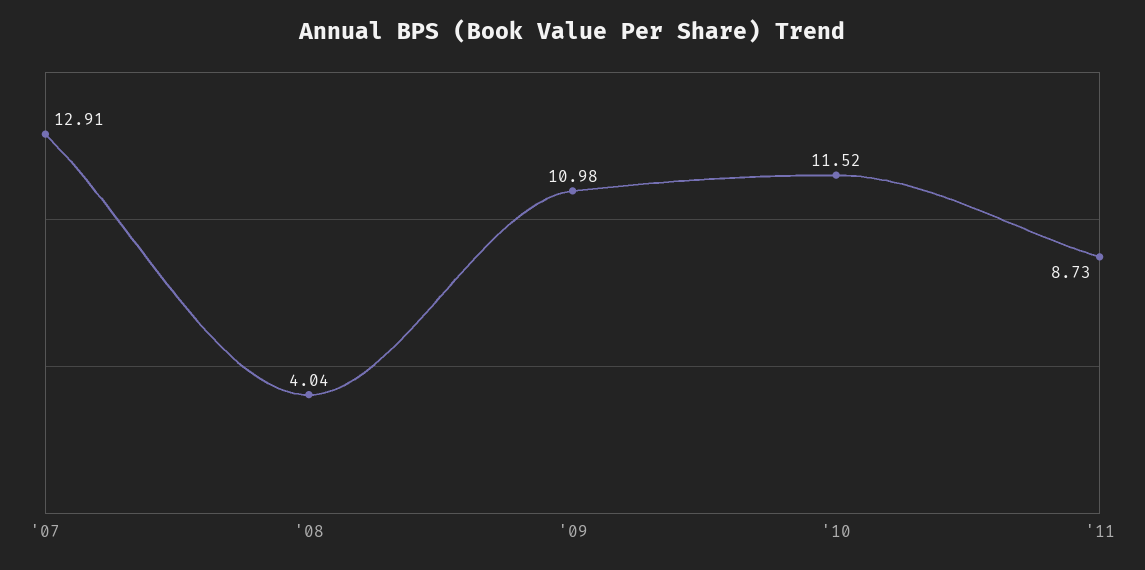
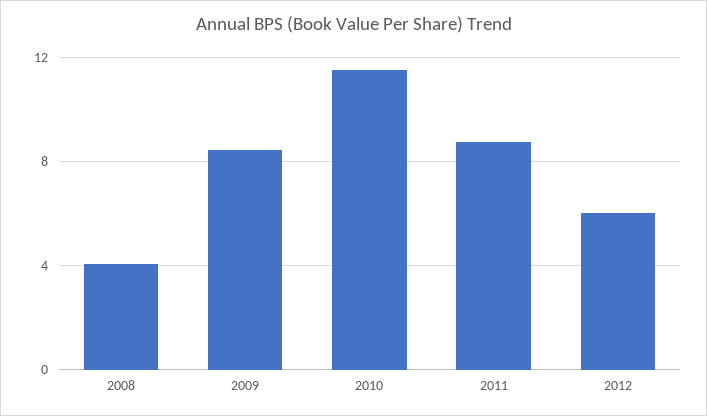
'07: 12.91 -> none
'09: 10.98 -> 8.5
2012: none -> 6

